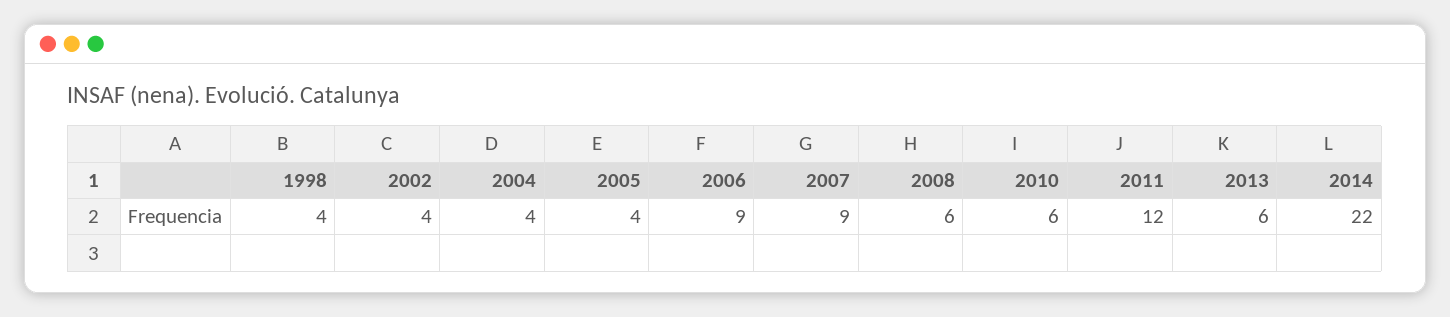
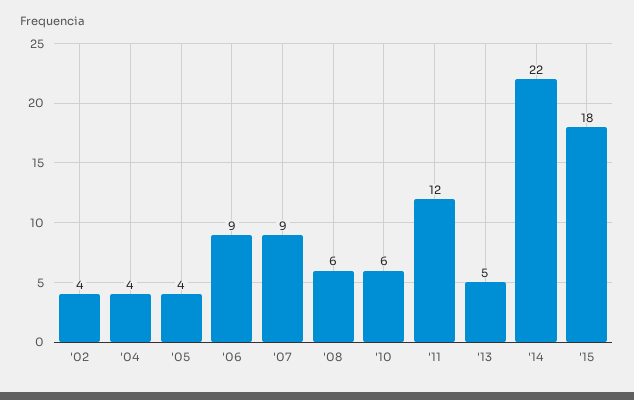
1998: 4 -> none
2013: 6 -> 5
'15: none -> 18

